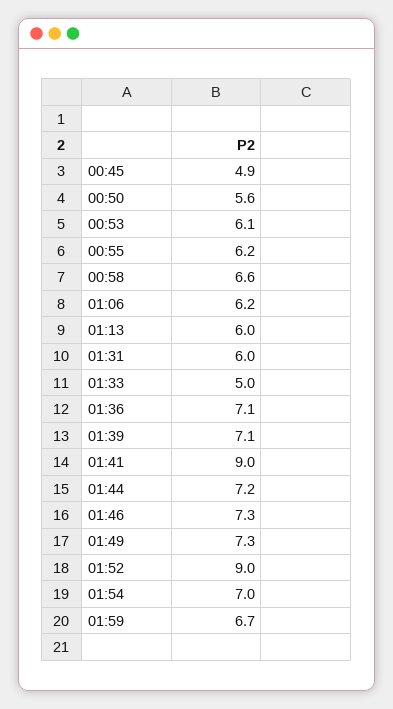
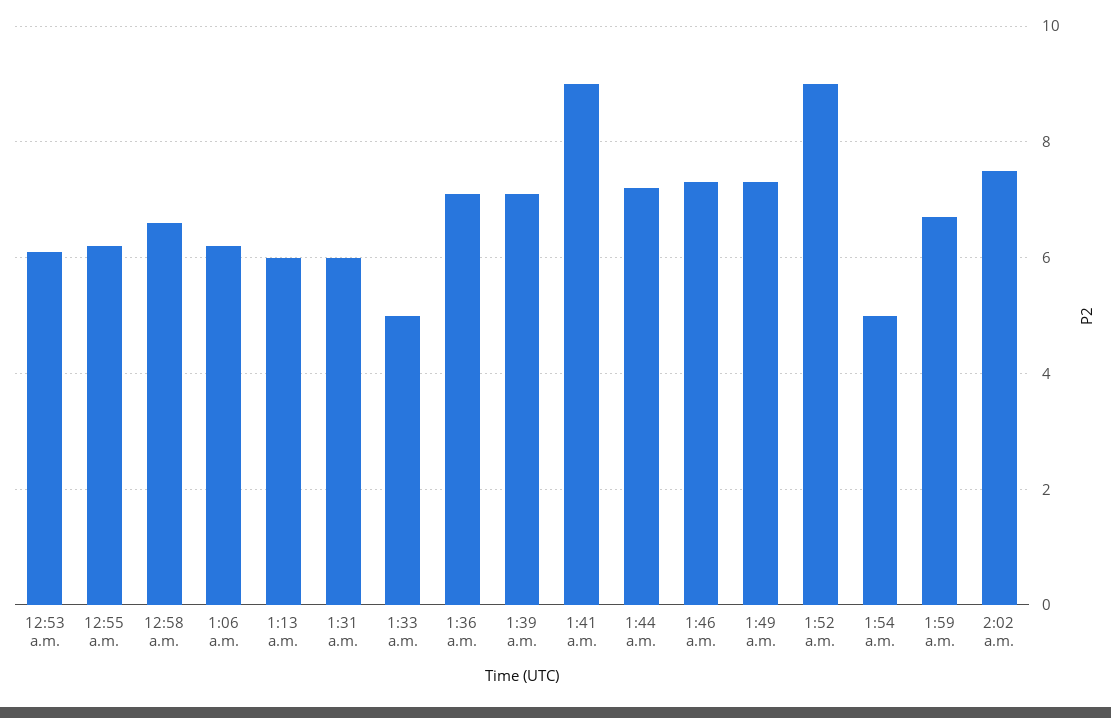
00:45: 4.9 -> none
00:50: 5.6 -> none
01:54: 7 -> 5
2:02 a.m.: none -> 7.5

